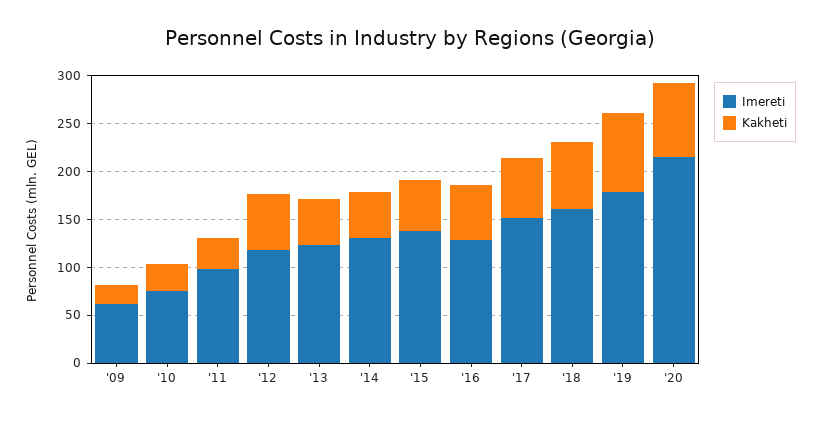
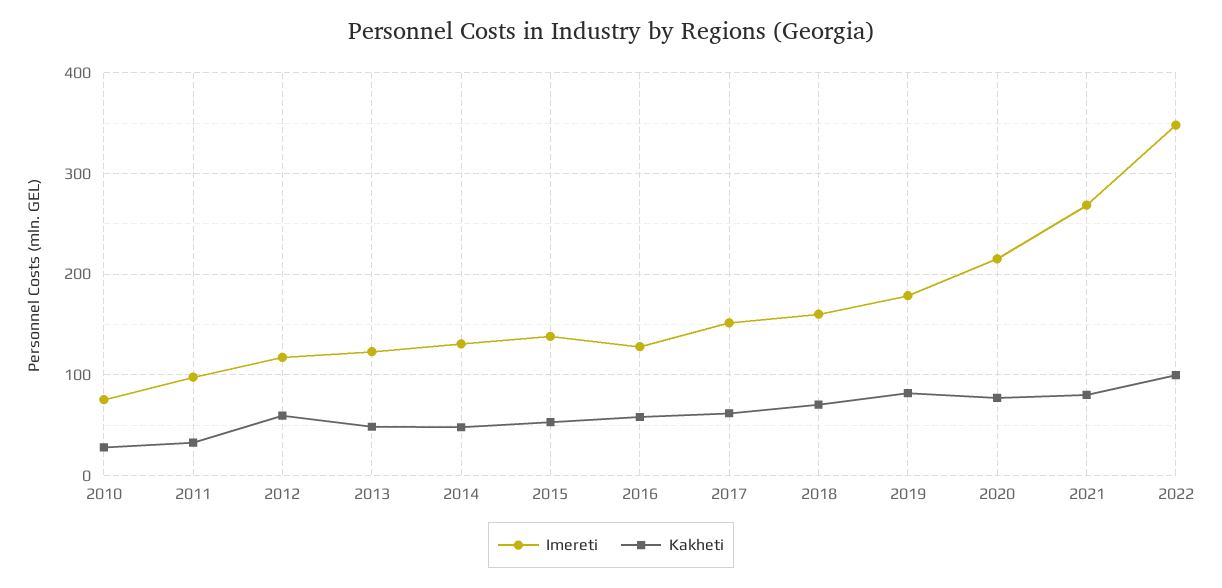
Imereti, '09: 60 -> none
Kakheti, '09: 20 -> none
Imereti, 2021: none -> 270
Kakheti, 2021: none -> 80
Imereti, 2022: none -> 350
Kakheti, 2022: none -> 100

